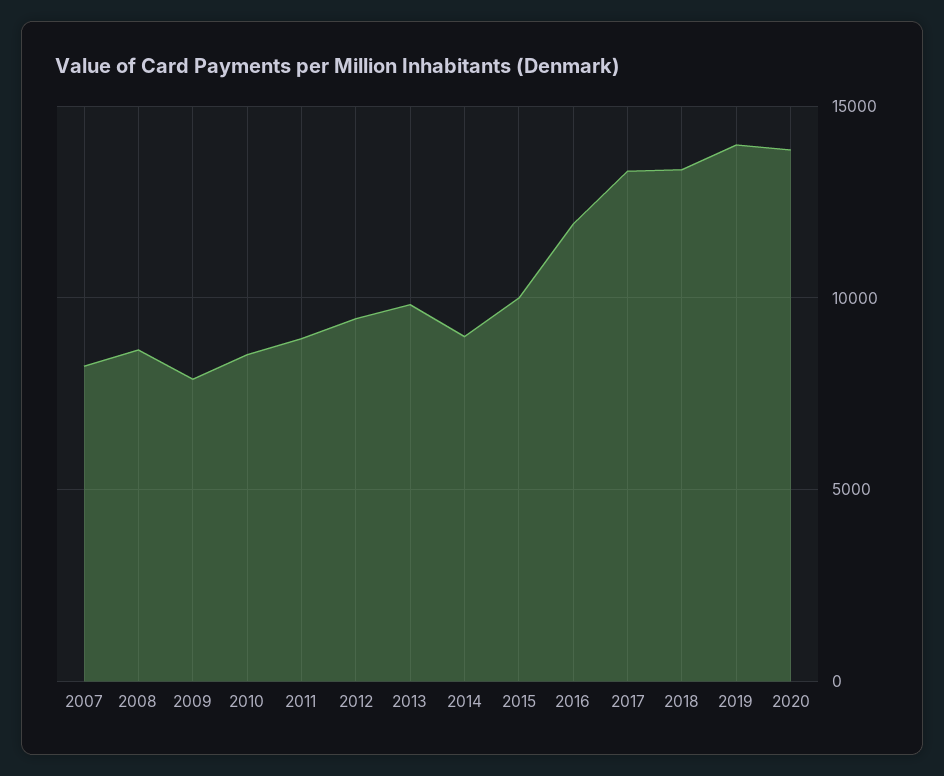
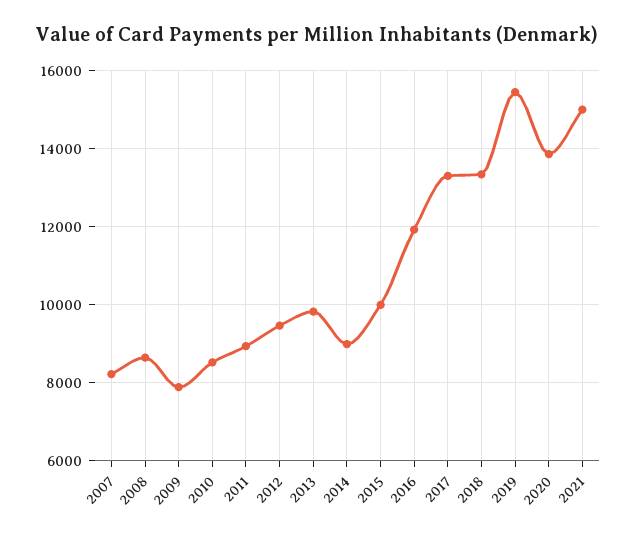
2019: 14000 -> 15400
2021: none -> 15000

